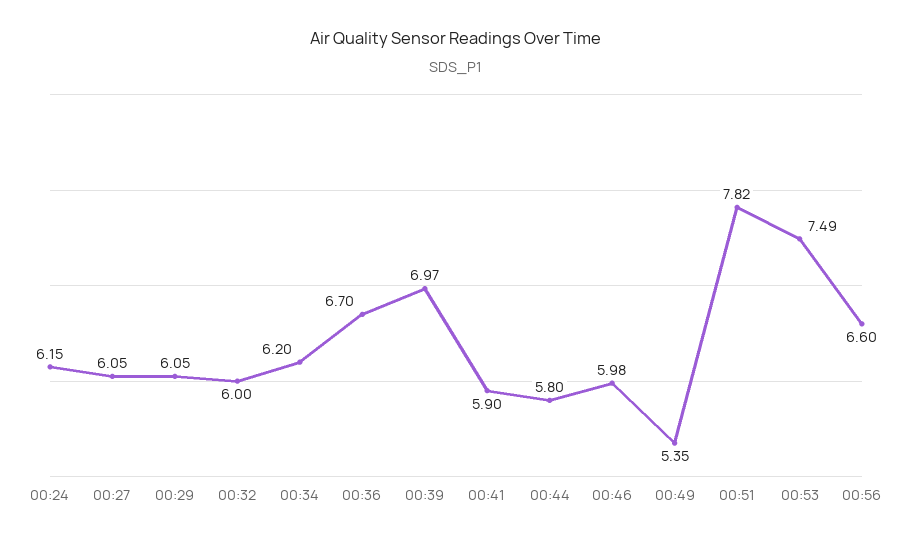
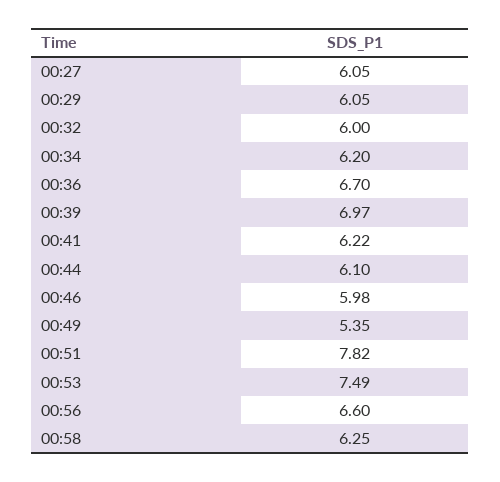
00:24: 6.15 -> none
00:41: 5.9 -> 6.22
00:44: 5.8 -> 6.1
00:58: none -> 6.25

